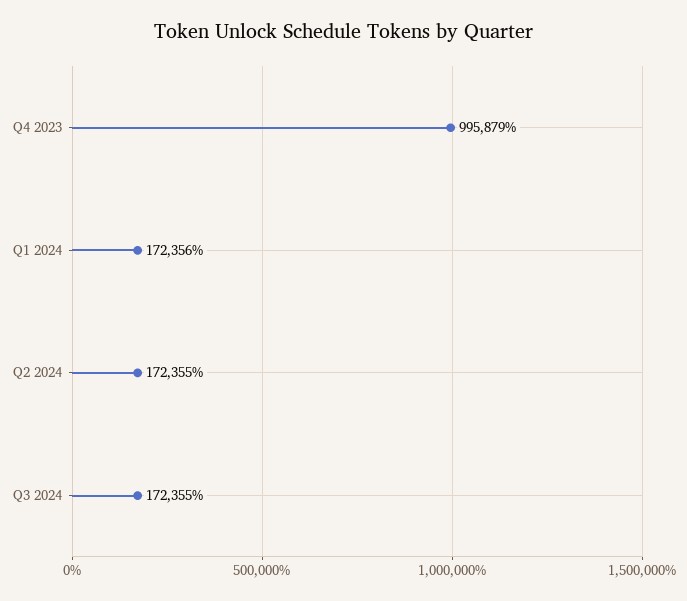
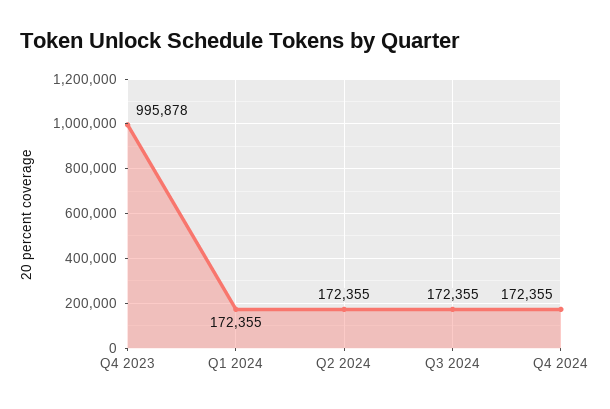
Q4 2023: 995879 -> 995878
Q1 2024: 172356 -> 172355
Q4 2024: none -> 172355

